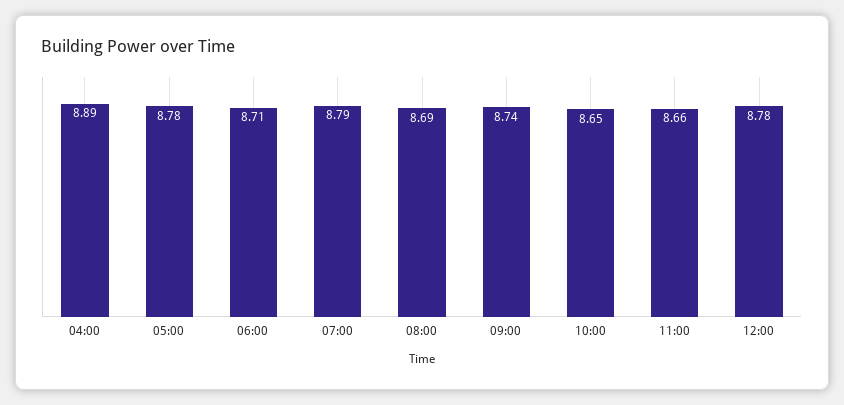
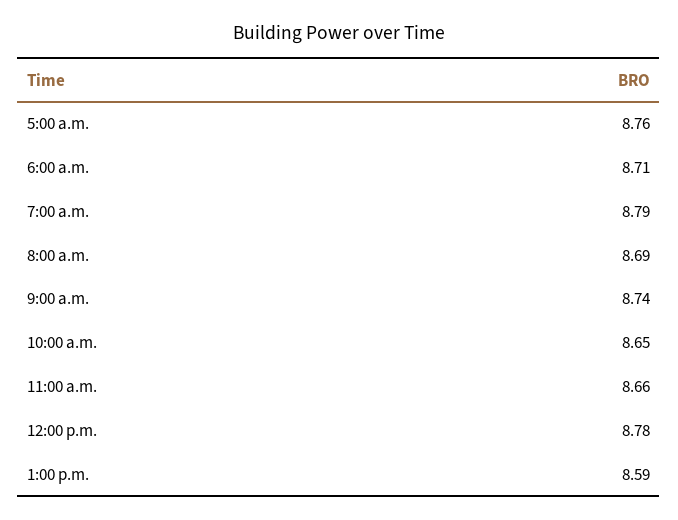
04:00: 8.89 -> none
05:00: 8.78 -> 8.76
1:00 p.m.: none -> 8.59

